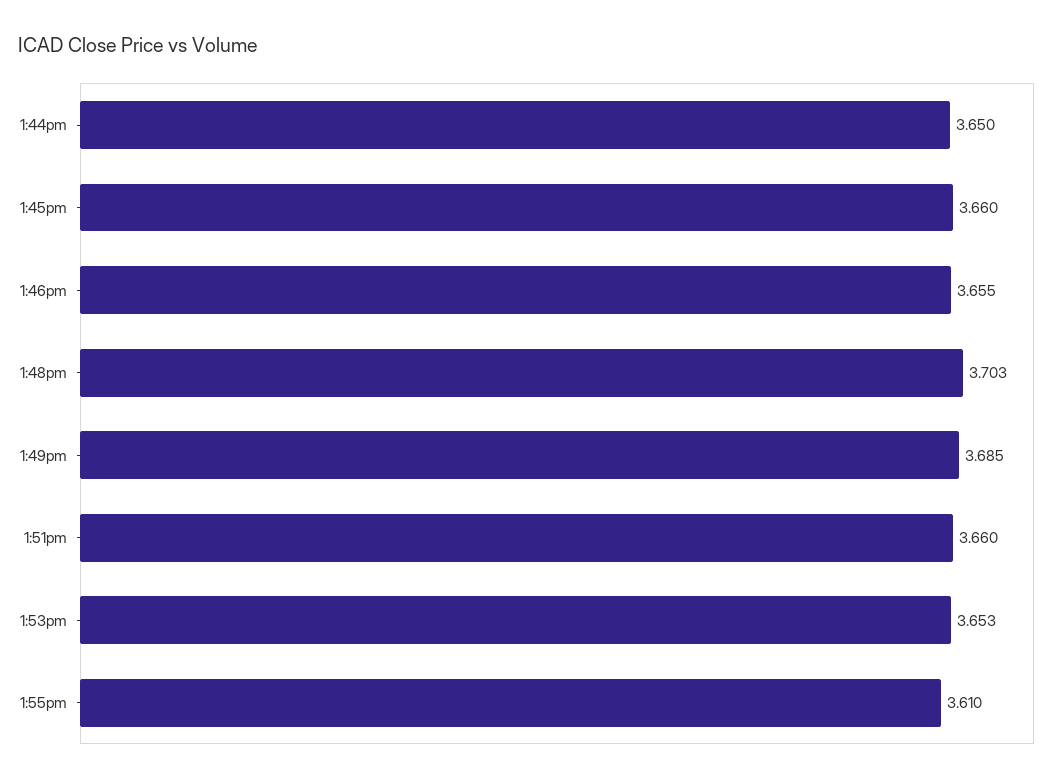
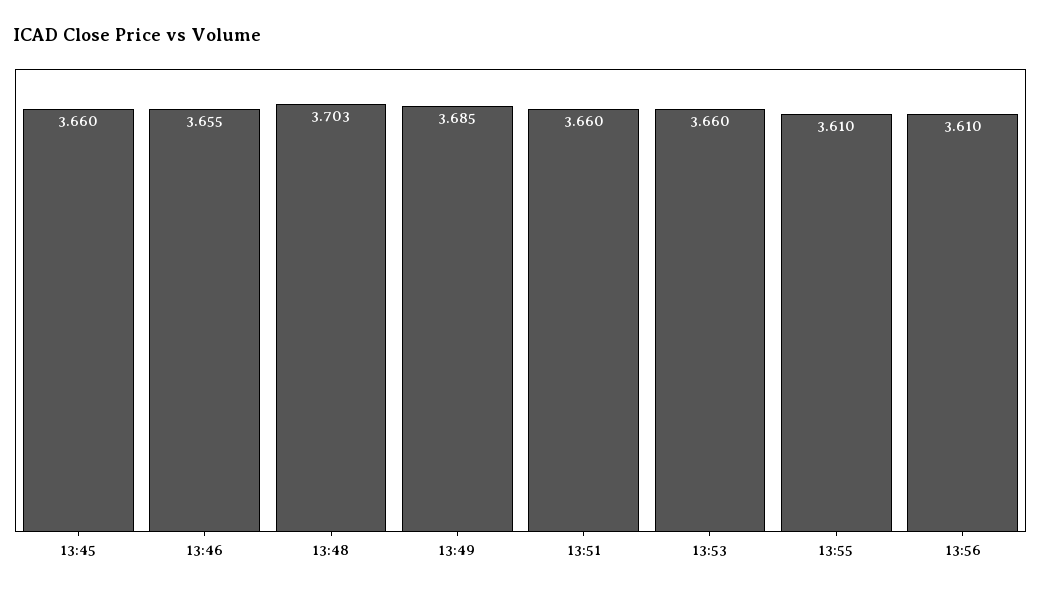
1:44pm: 3.65 -> none
1:53pm: 3.653 -> 3.66
13:56: none -> 3.61

